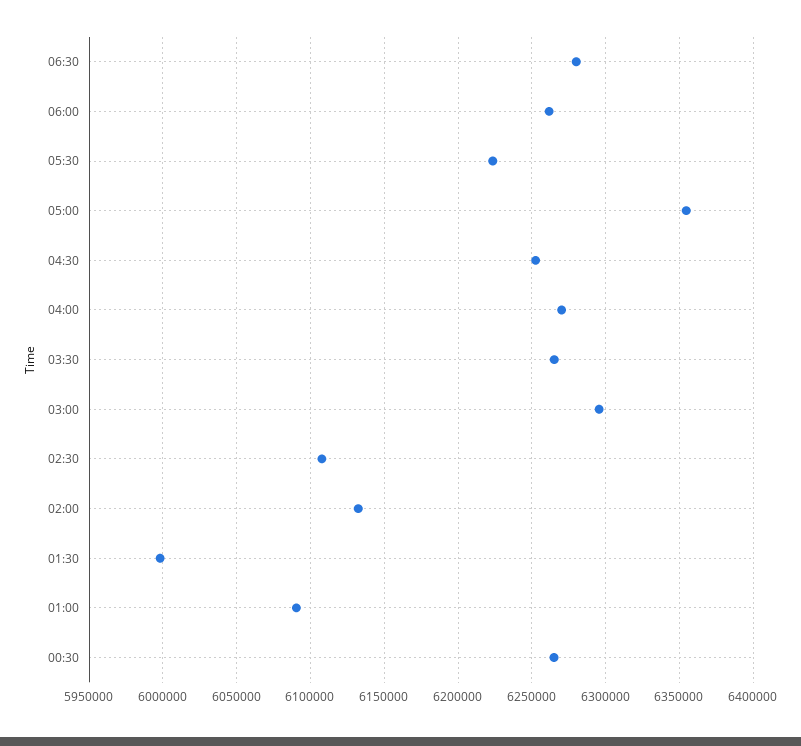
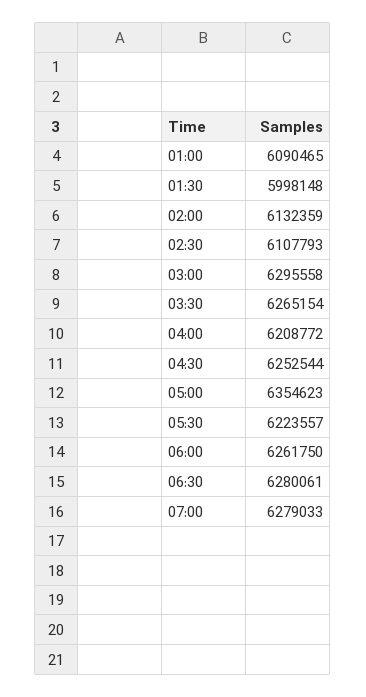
04:00: 6270000 -> 6208772
00:30: 6265000 -> none
07:00: none -> 6279033

